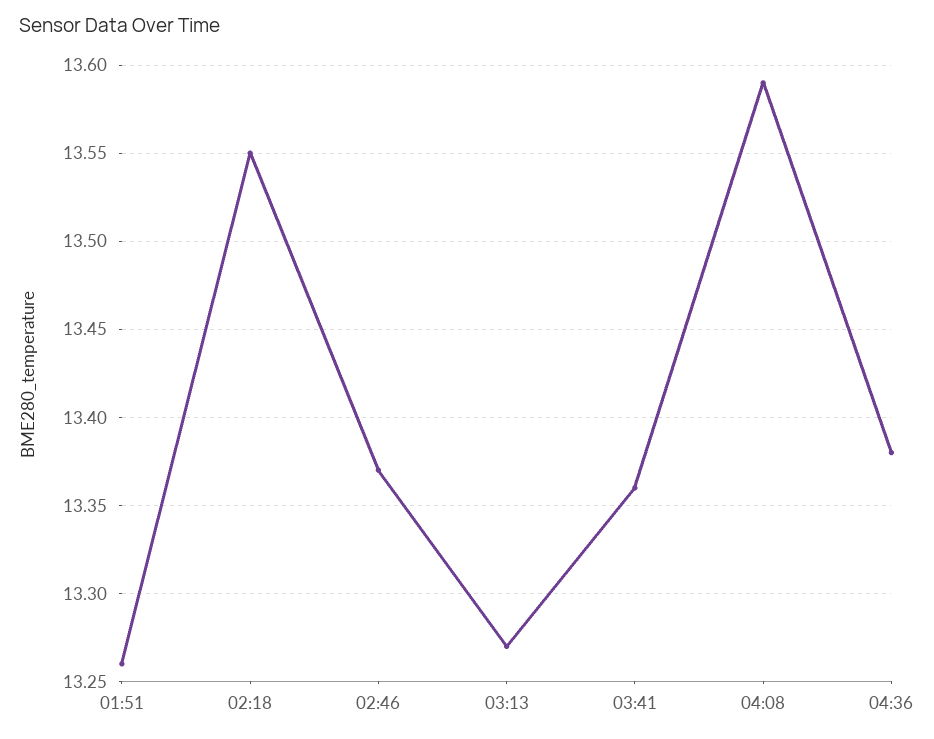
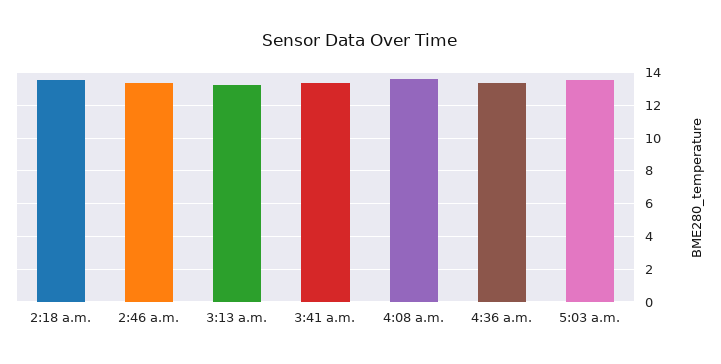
01:51: 13.26 -> none
5:03 a.m.: none -> 13.5

